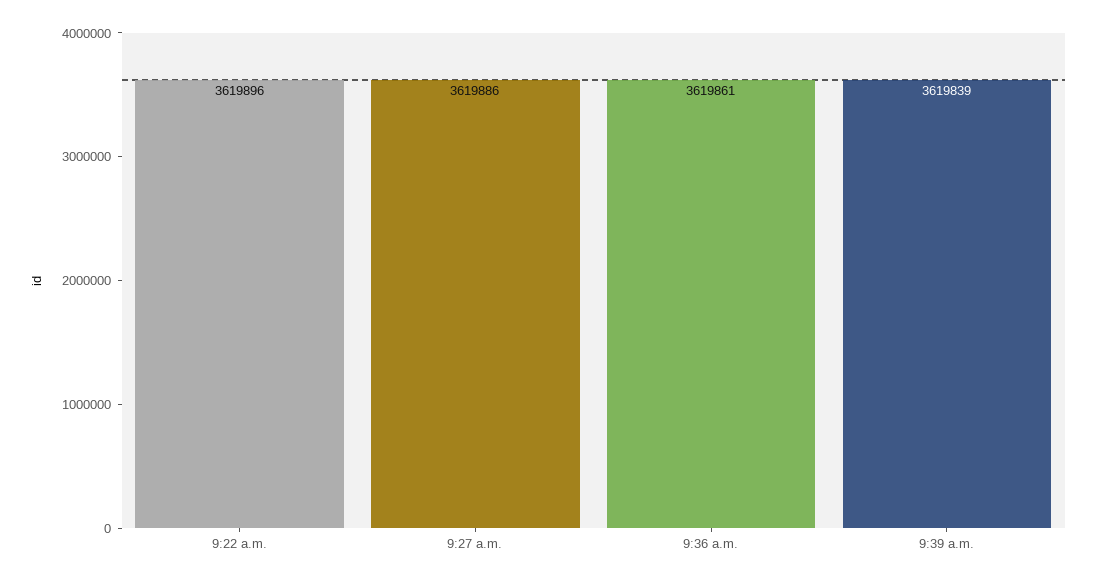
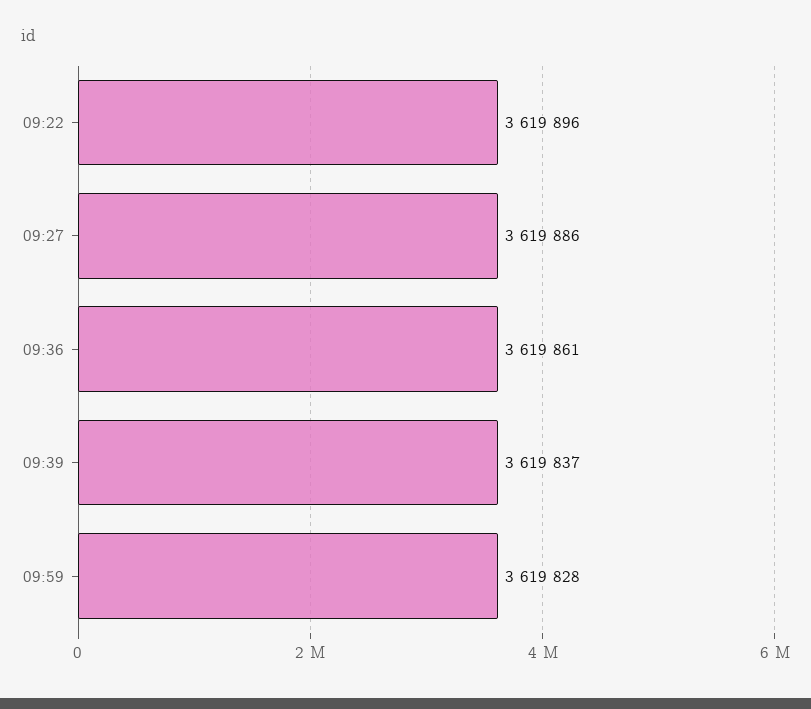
9:39 a.m.: 3619839 -> 3619837
09:59: none -> 3619828

